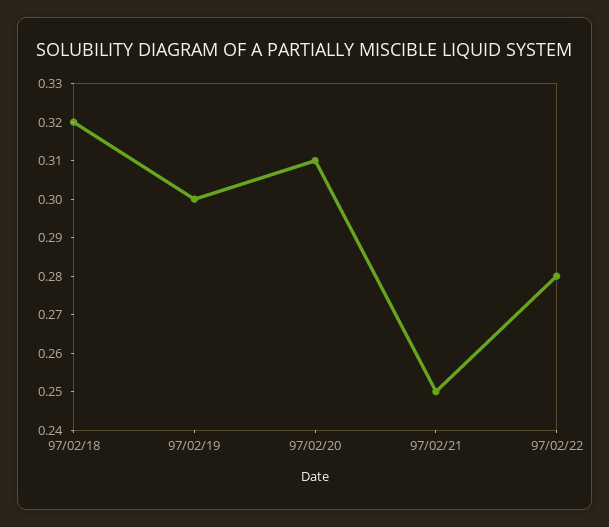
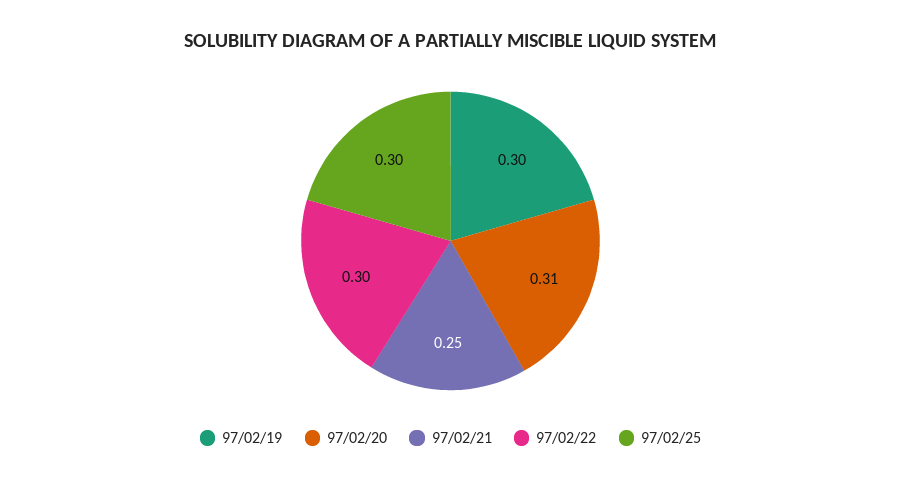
97/02/18: 0.32 -> none
97/02/22: 0.28 -> 0.3
97/02/25: none -> 0.3

